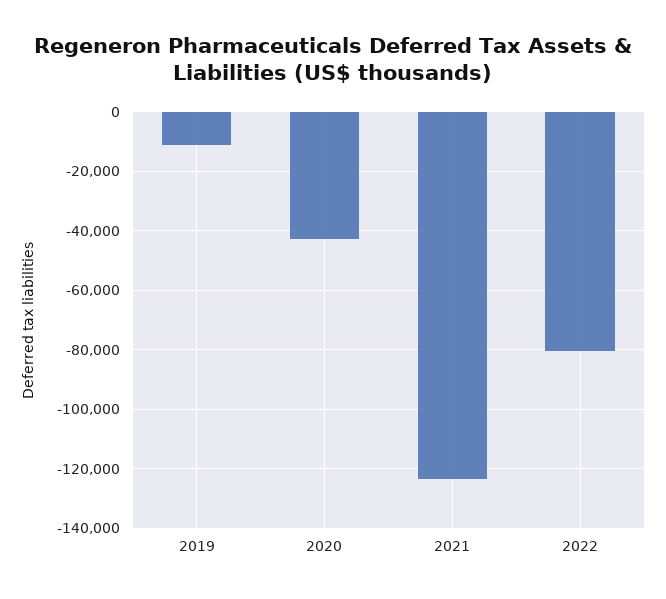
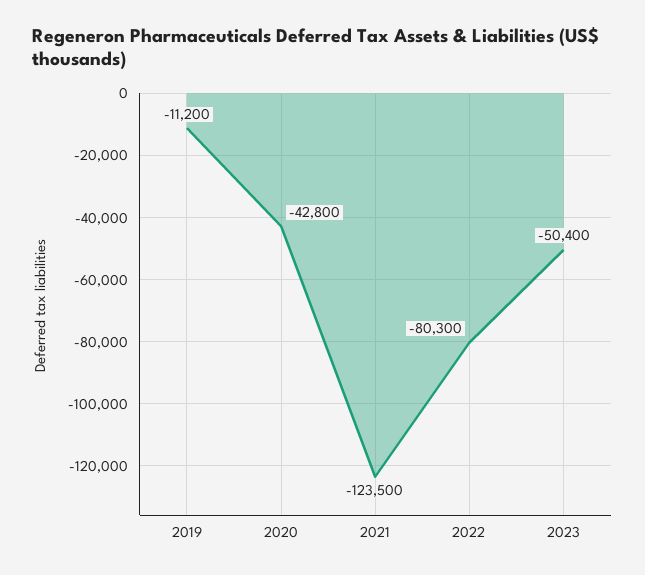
2023: none -> -50400

